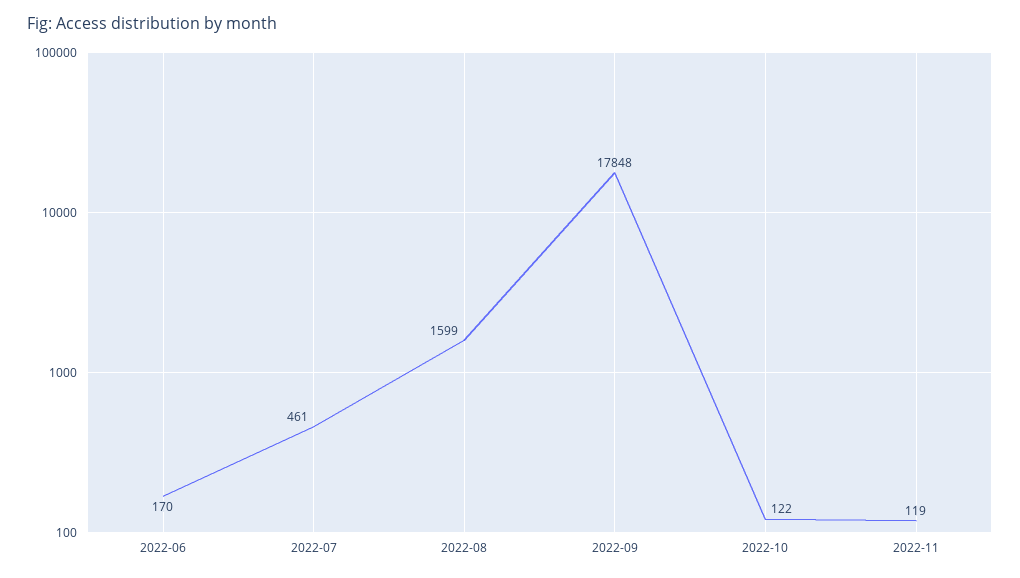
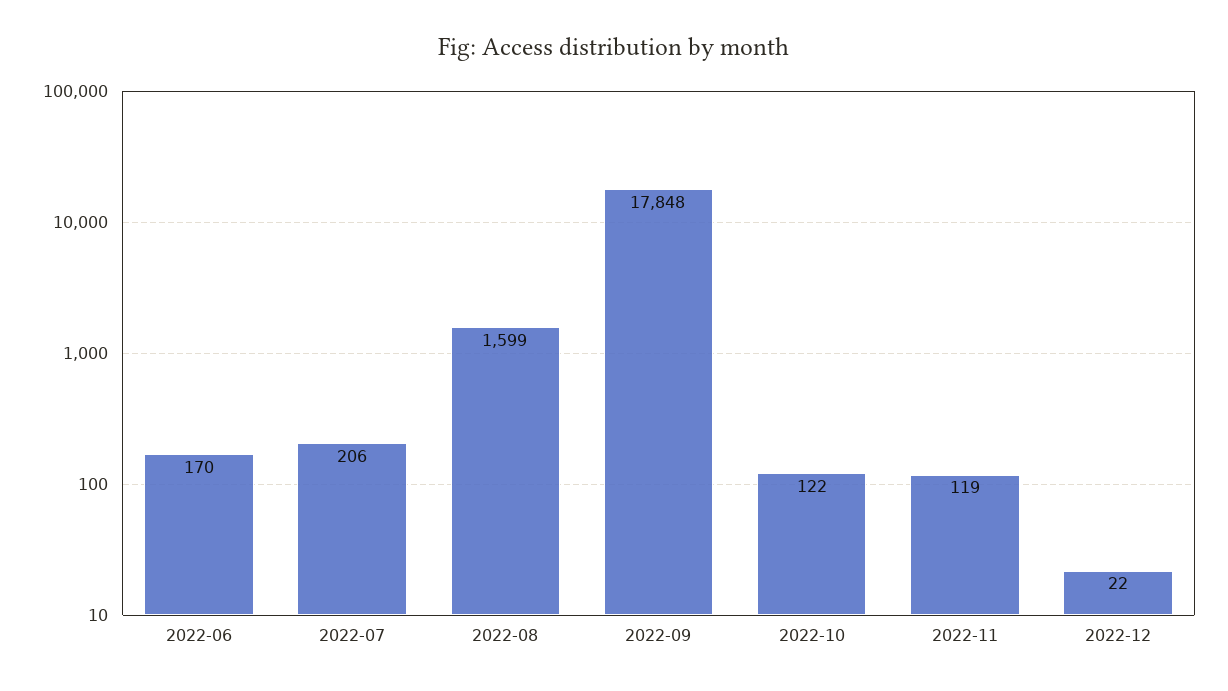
2022-07: 461 -> 206
2022-12: none -> 22

